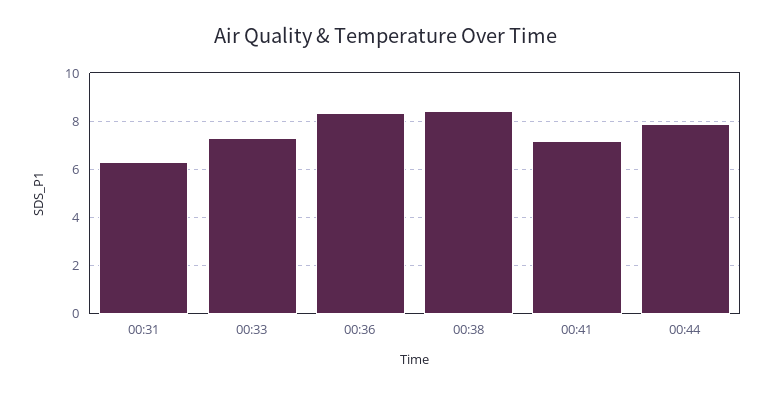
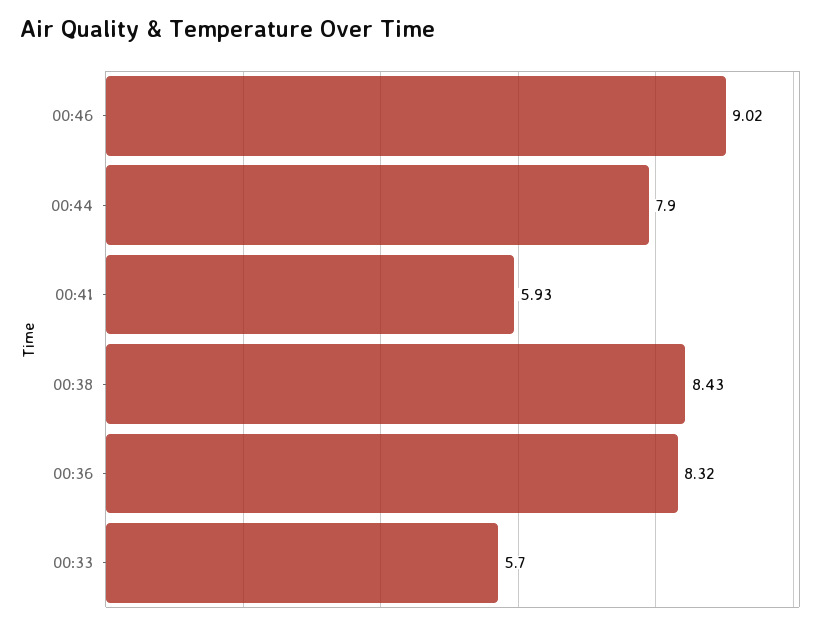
00:31: 6.25 -> none
00:33: 7.25 -> 5.7
00:41: 7.25 -> 5.93
00:46: none -> 9.02

